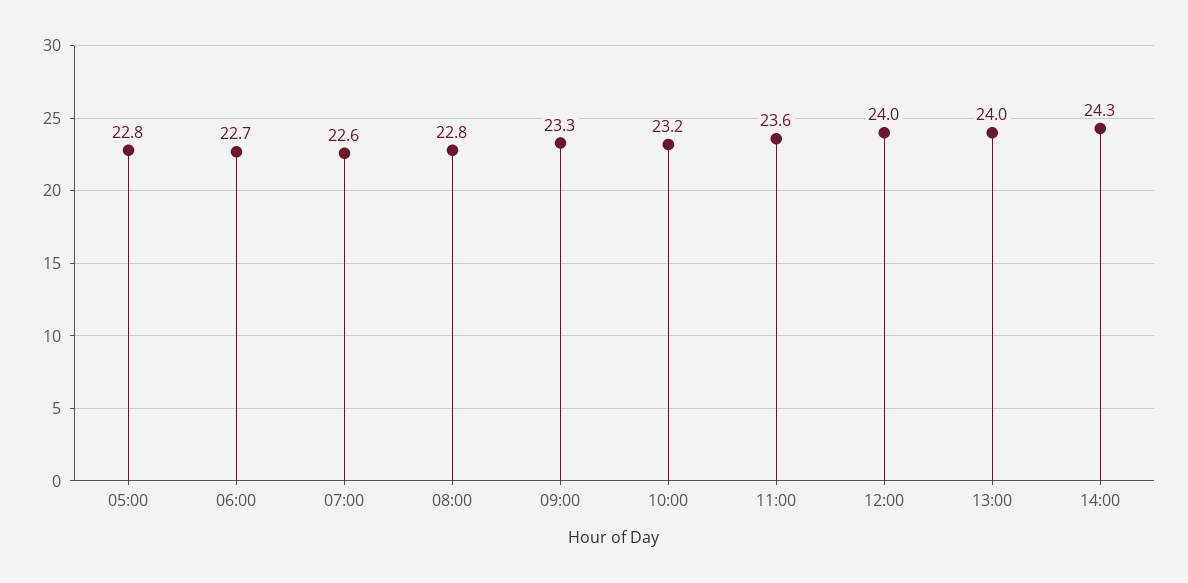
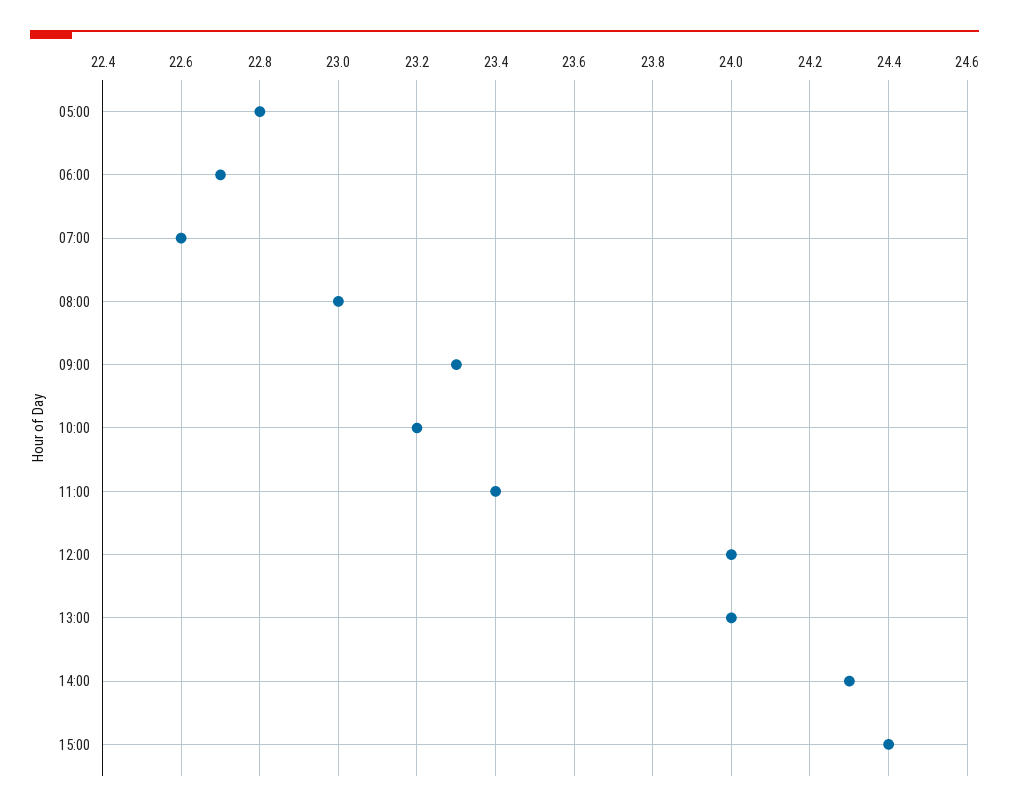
08:00: 22.8 -> 23
11:00: 23.6 -> 23.4
15:00: none -> 24.4

